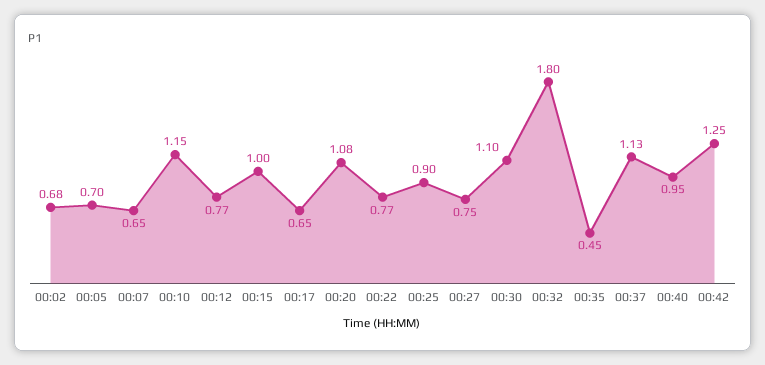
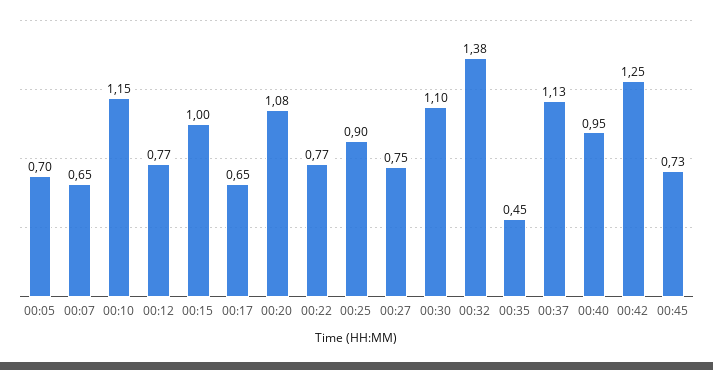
00:02: 0.68 -> none
00:32: 1.8 -> 1.38
00:45: none -> 0.73

